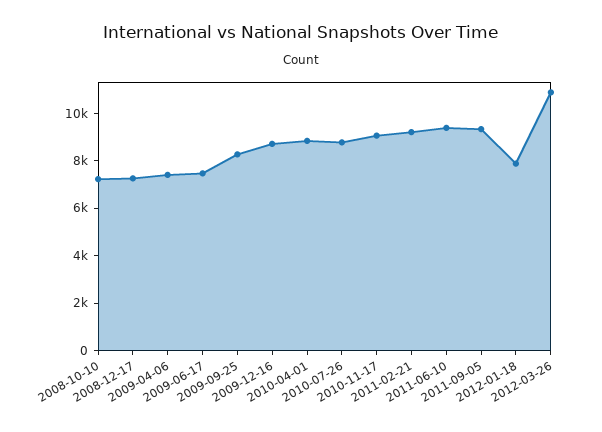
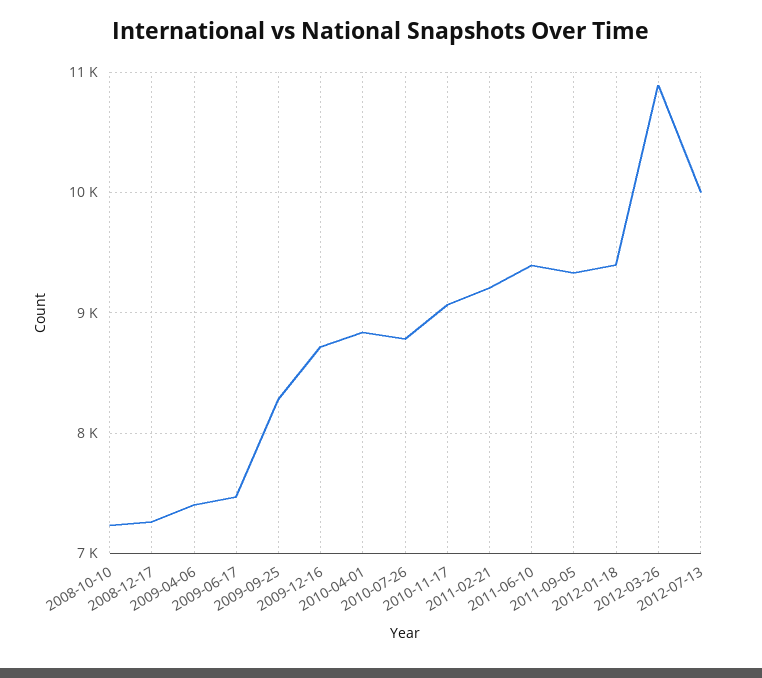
2012-01-18: 8000 -> 9400
2012-07-13: none -> 10000

